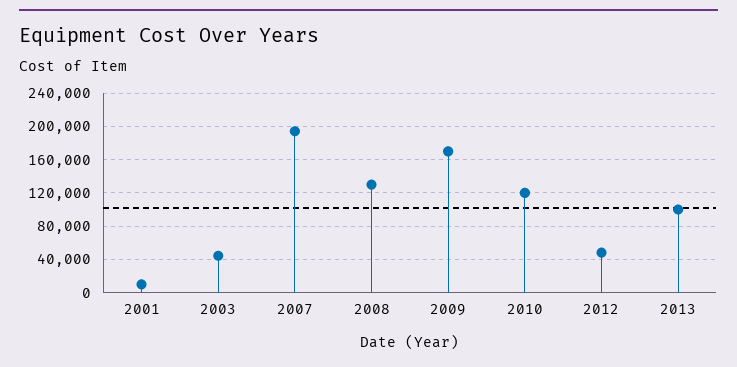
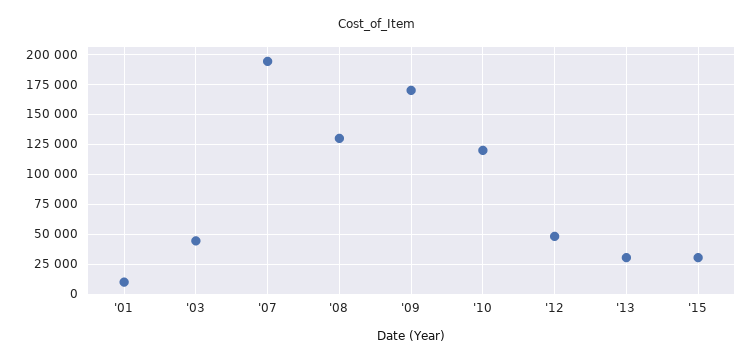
2013: 100000 -> 25000
'15: none -> 25000

